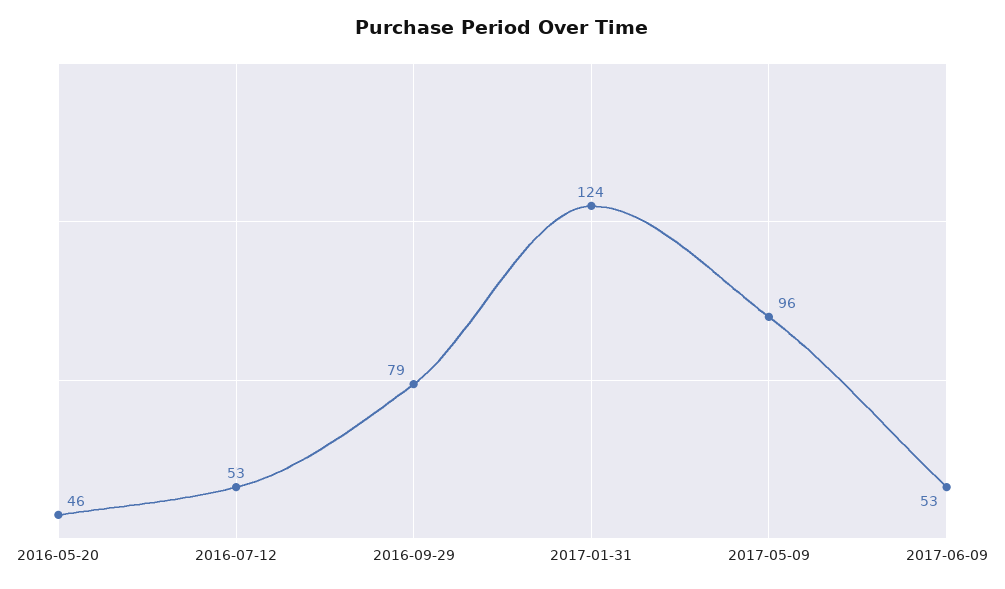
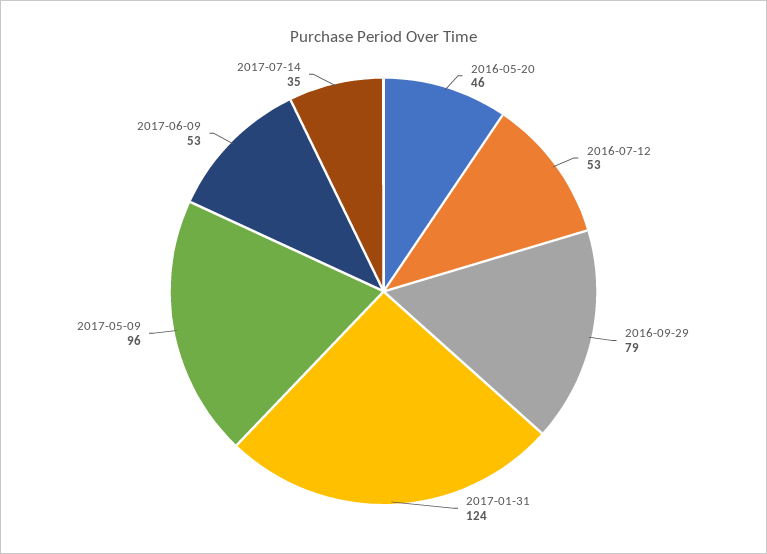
2017-07-14: none -> 35

